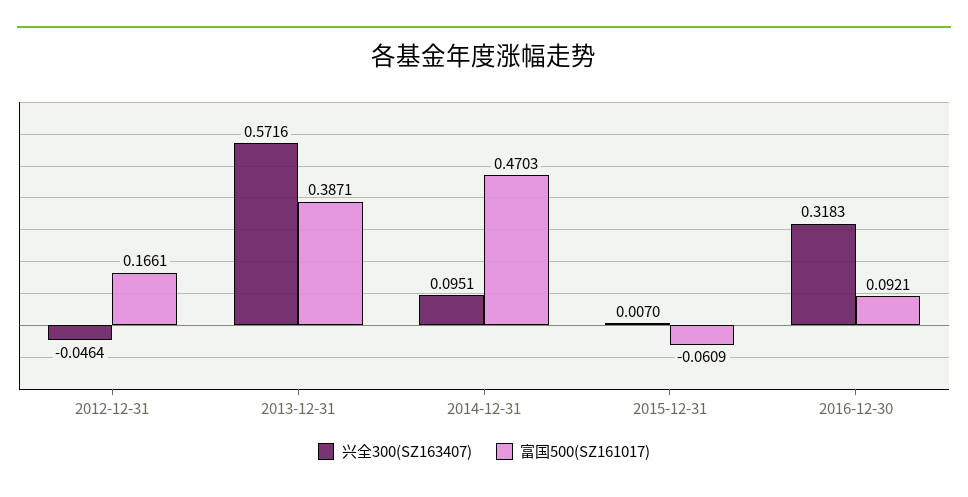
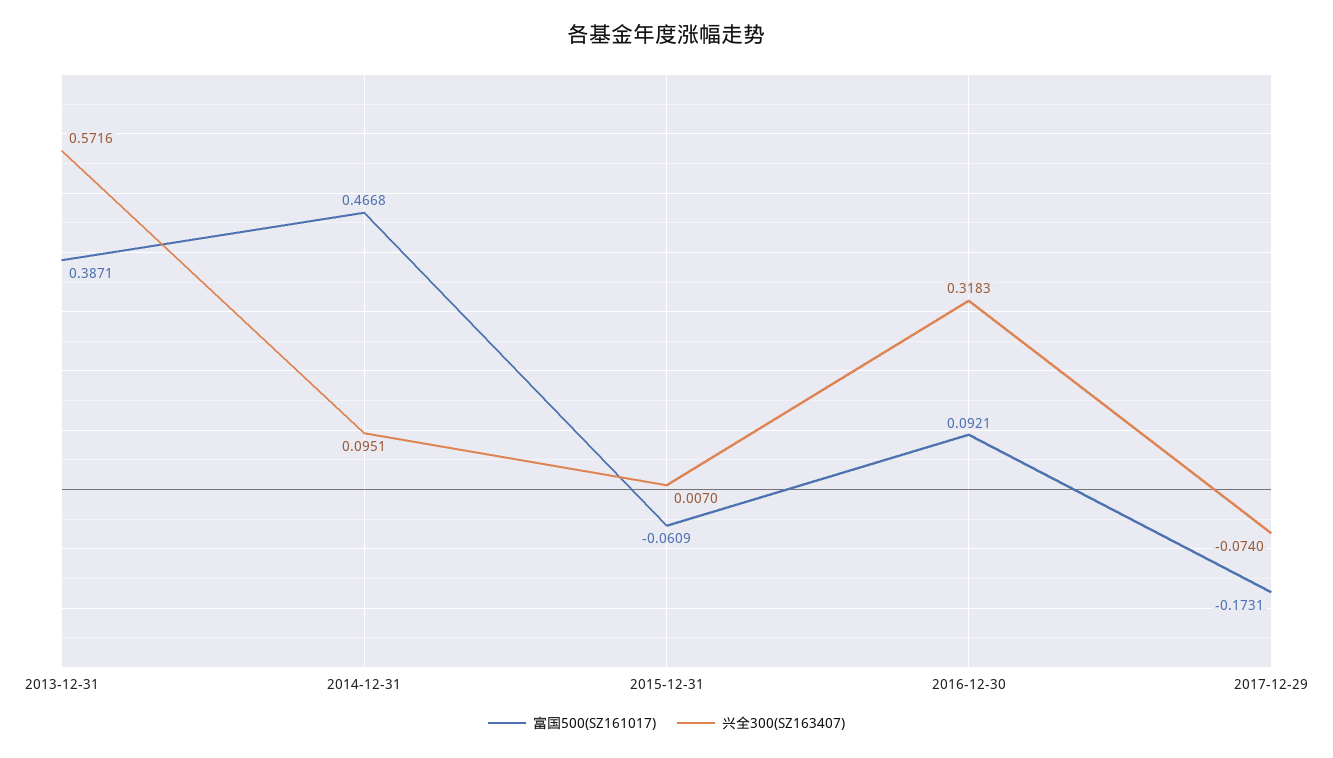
兴全300(SZ163407), 2012-12-31: -0.0464 -> none
富国500(SZ161017), 2012-12-31: 0.1661 -> none
富国500(SZ161017), 2014-12-31: 0.4703 -> 0.4668
富国500(SZ161017), 2017-12-29: none -> -0.1731
兴全300(SZ163407), 2017-12-29: none -> -0.074

